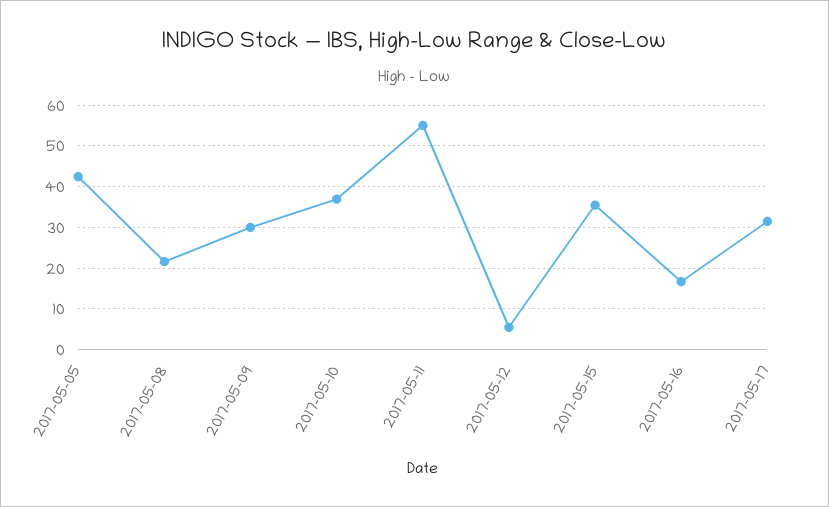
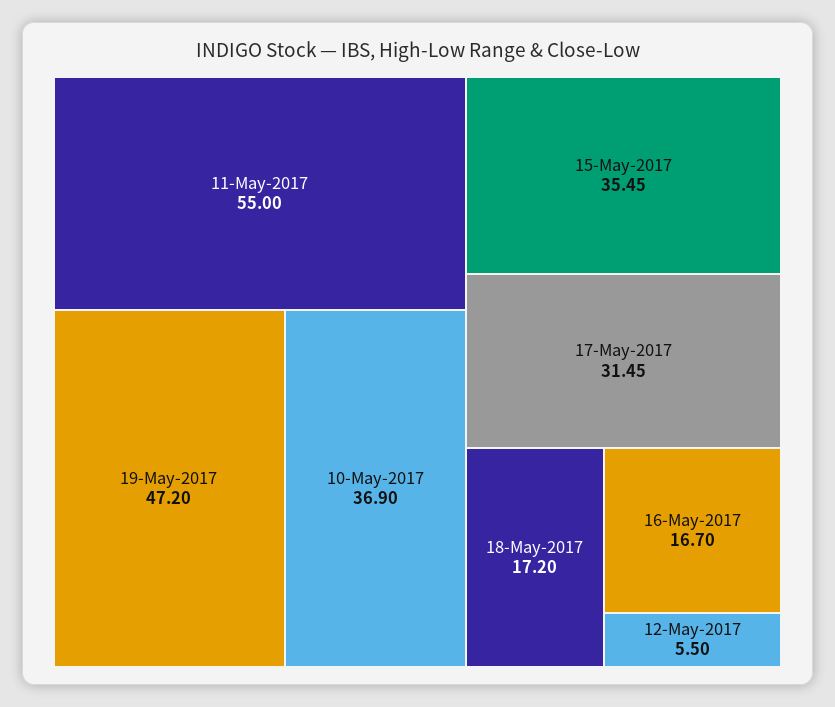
2017-05-05: 42 -> none
2017-05-08: 22 -> none
2017-05-09: 30 -> none
19-May-2017: none -> 47.2
18-May-2017: none -> 17.2

